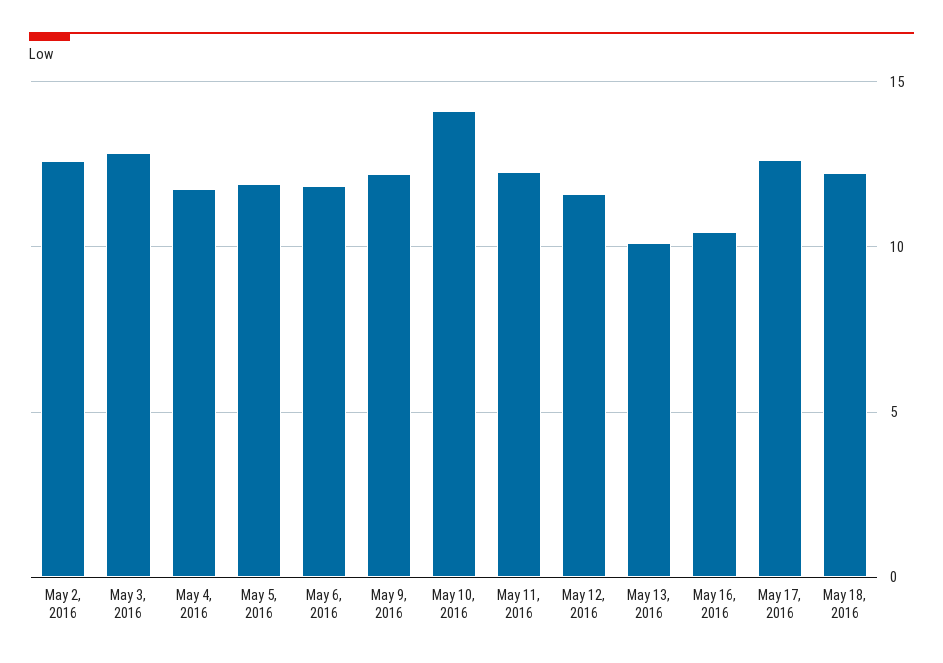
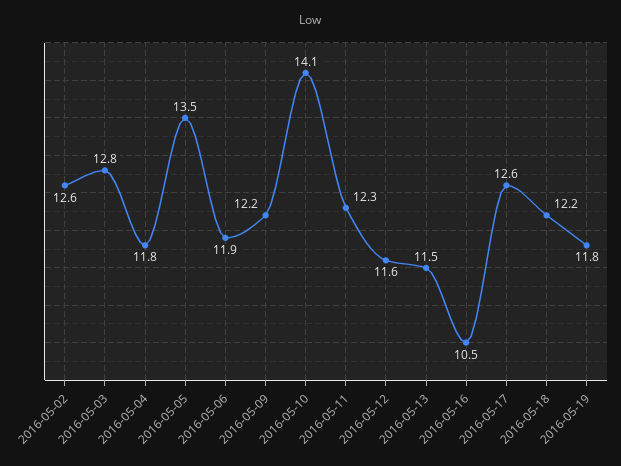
May 5, 2016: 12 -> 13.5
May 13, 2016: 10 -> 11.5
2016-05-19: none -> 11.8

